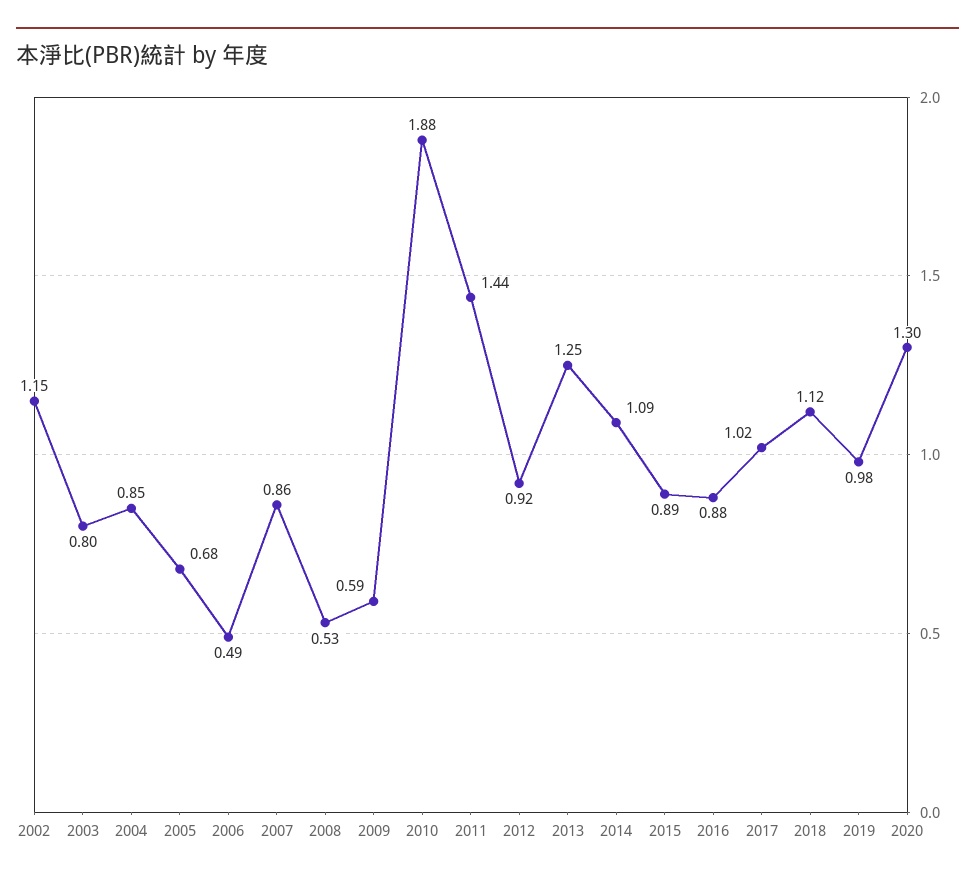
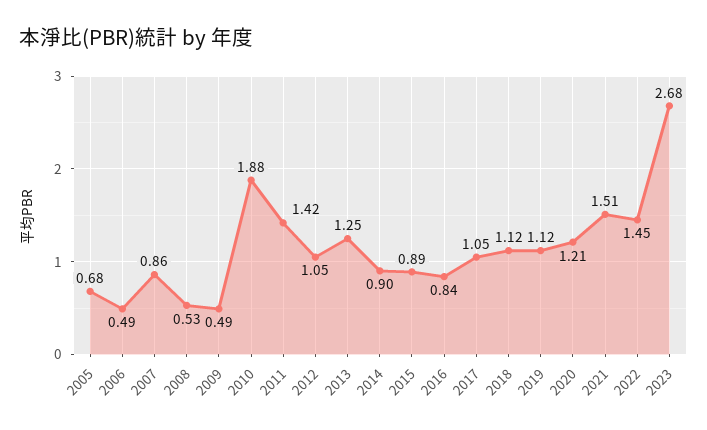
2002: 1.15 -> none
2003: 0.8 -> none
2004: 0.85 -> none
2009: 0.59 -> 0.49
2011: 1.44 -> 1.42
2012: 0.92 -> 1.05
2014: 1.09 -> 0.9
2016: 0.88 -> 0.84
2017: 1.02 -> 1.05
2019: 0.98 -> 1.12
2020: 1.3 -> 1.21
2021: none -> 1.51
2022: none -> 1.45
2023: none -> 2.68

